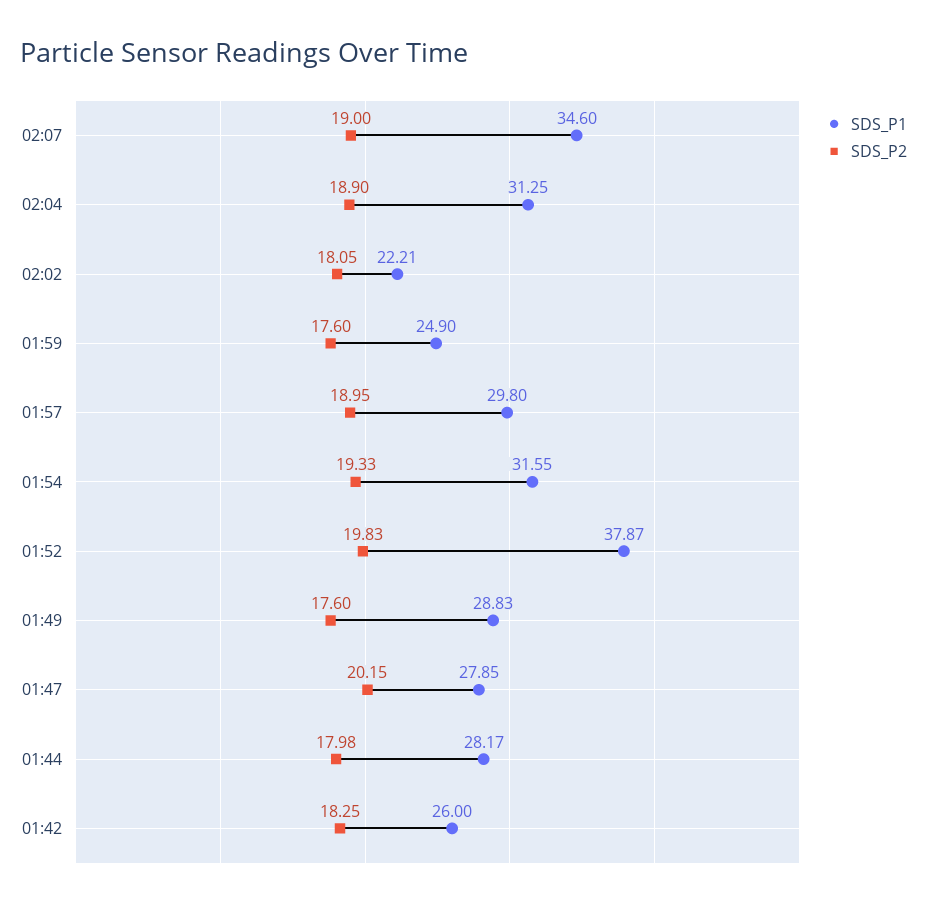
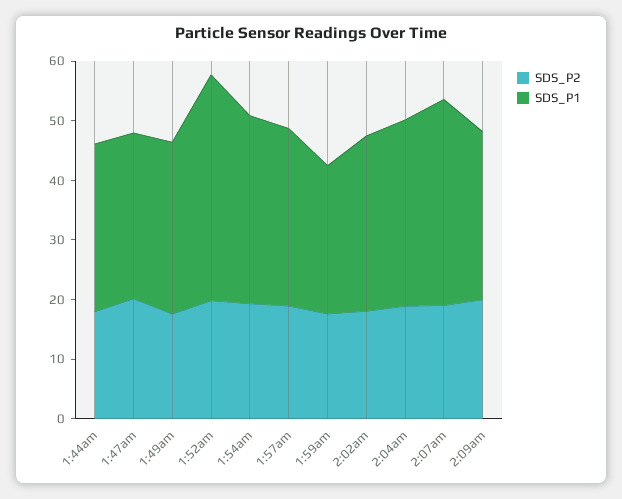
SDS_P1, 02:02: 22.21 -> 30
SDS_P1, 01:42: 26 -> none
SDS_P2, 01:42: 18.25 -> none
SDS_P2, 2:09am: none -> 20
SDS_P1, 2:09am: none -> 28

